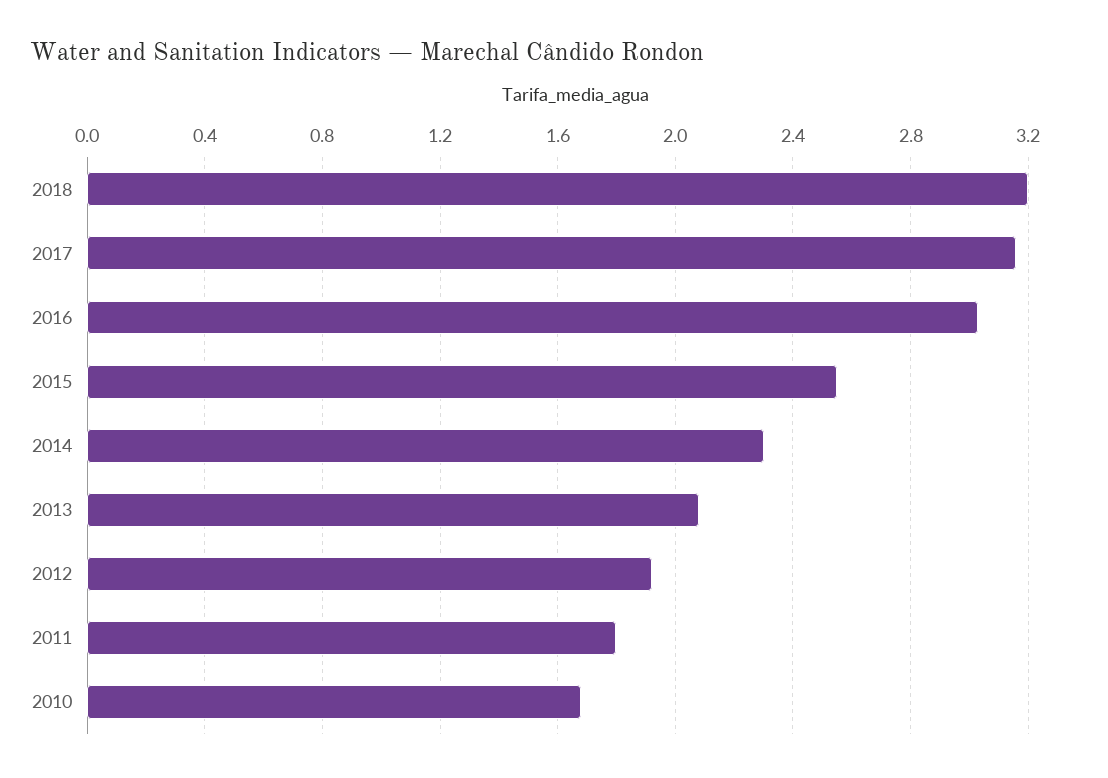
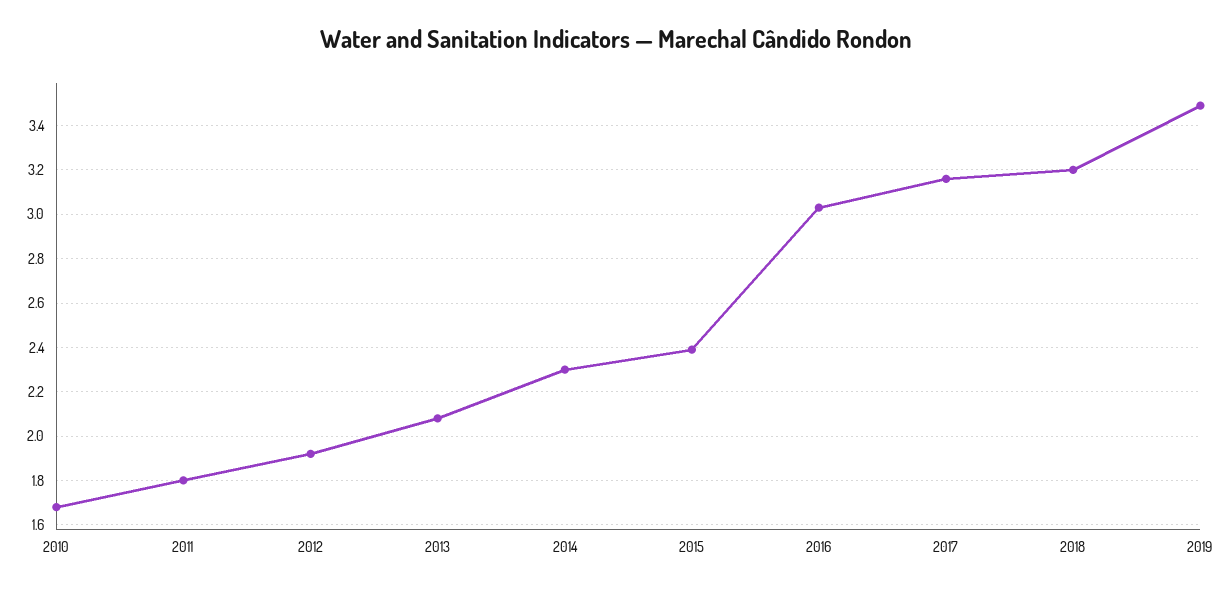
2015: 2.55 -> 2.4
2019: none -> 3.5

